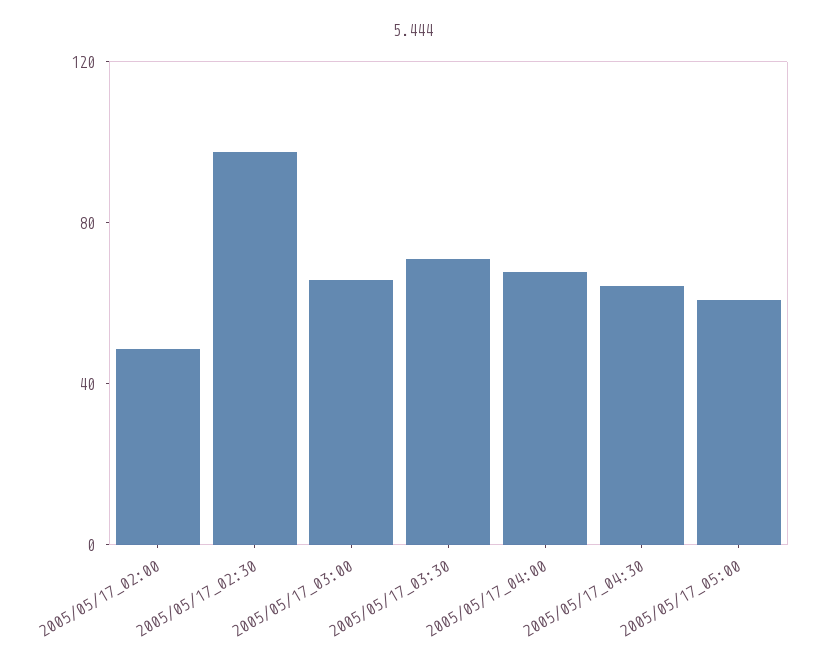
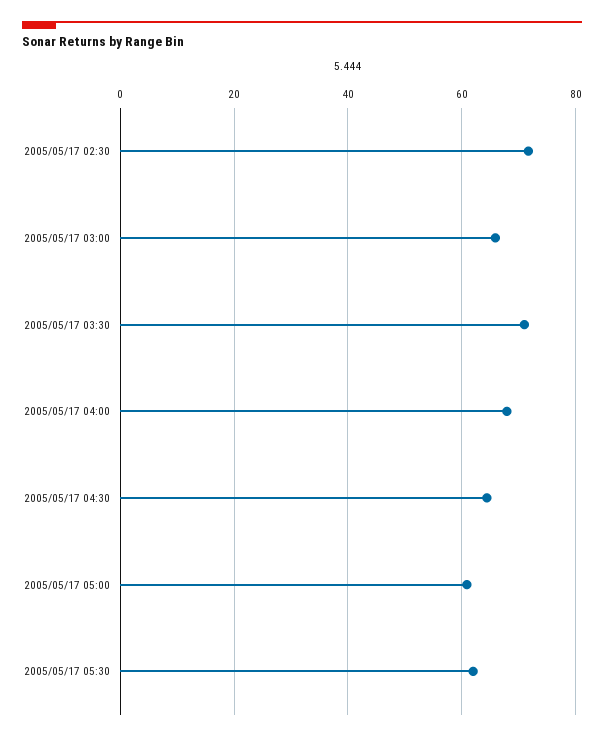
2005/05/17_02:00: 50 -> none
2005/05/17_02:30: 100 -> 72
2005/05/17 05:30: none -> 62

